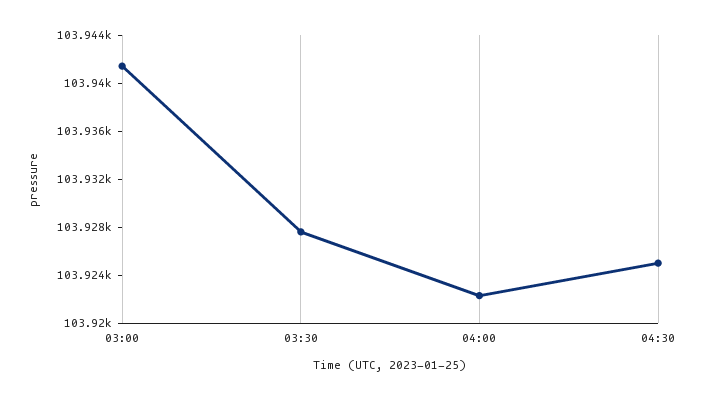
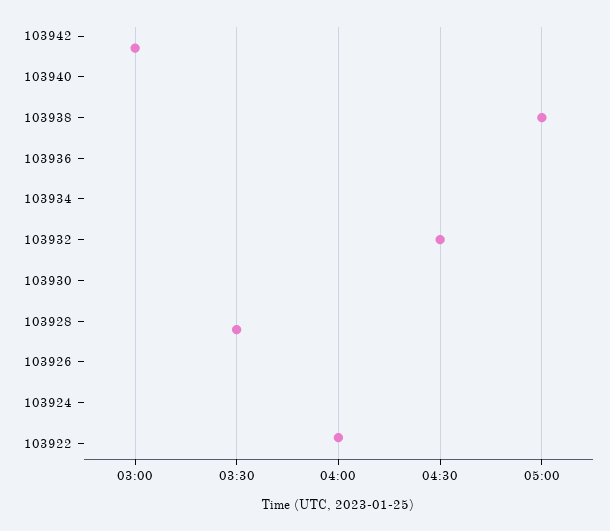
04:30: 103925 -> 103932
05:00: none -> 103938

